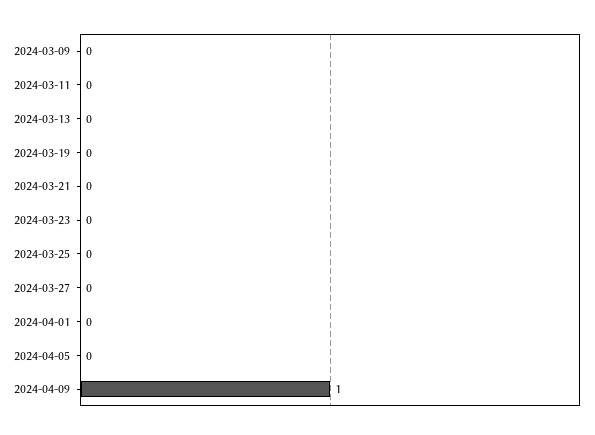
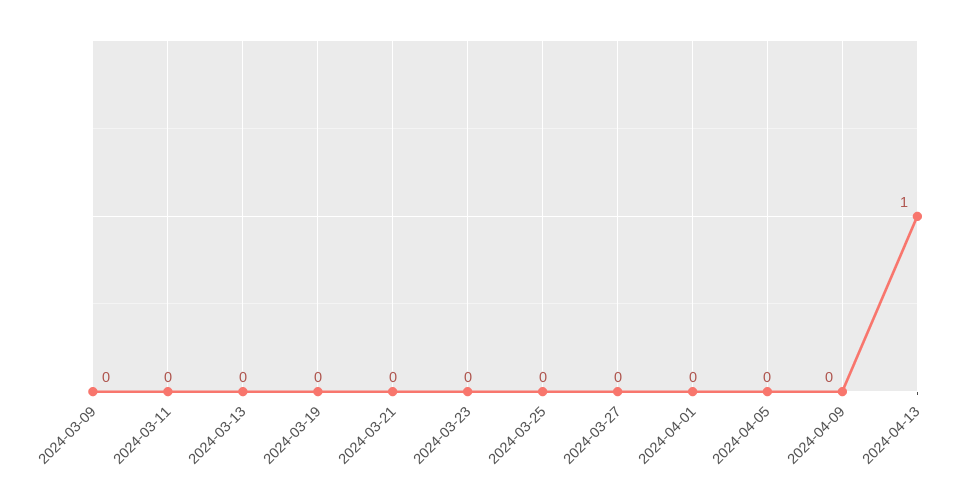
2024-04-09: 1 -> 0
2024-04-13: none -> 1

